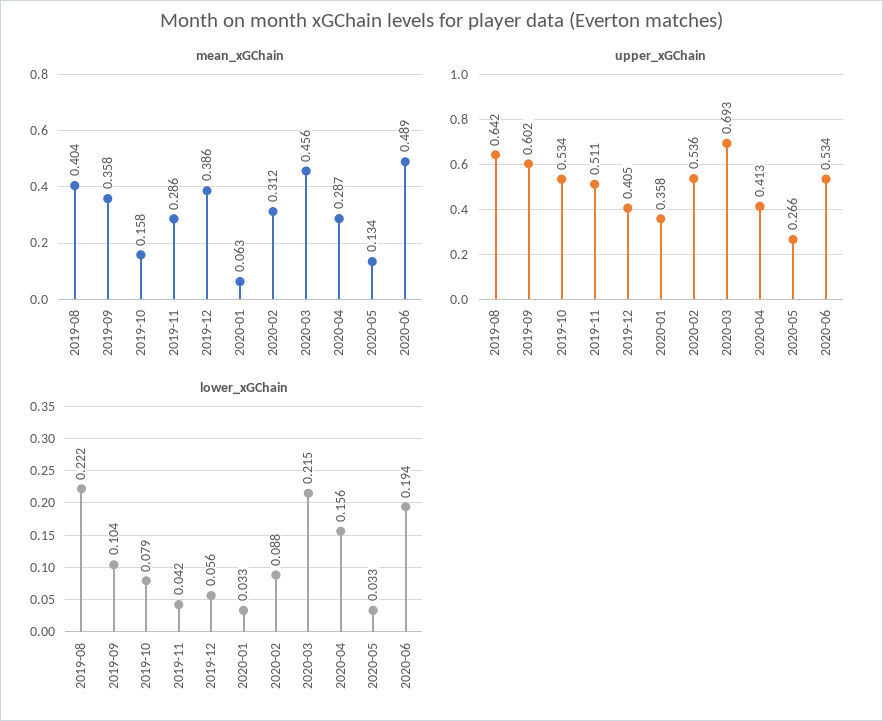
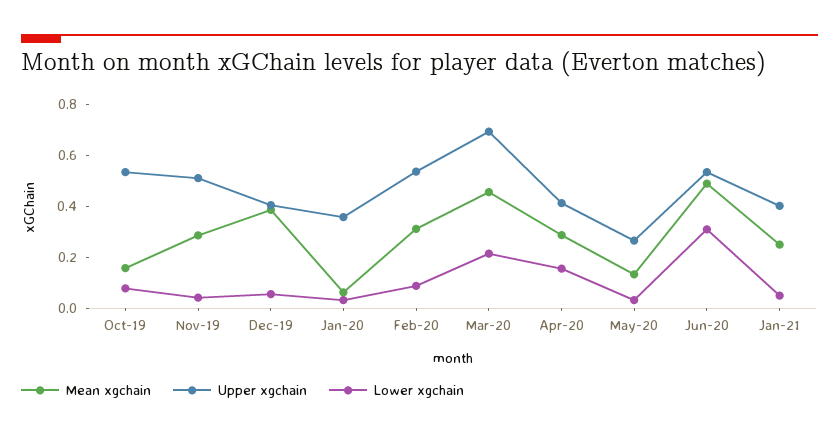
mean_xGChain, 2019-08: 0.404 -> none
mean_xGChain, 2019-09: 0.358 -> none
upper_xGChain, 2019-08: 0.642 -> none
upper_xGChain, 2019-09: 0.602 -> none
lower_xGChain, 2019-08: 0.222 -> none
lower_xGChain, 2019-09: 0.104 -> none
lower_xGChain, 2020-06: 0.194 -> 0.3
mean_xGChain, Jan-21: none -> 0.25
upper_xGChain, Jan-21: none -> 0.4
lower_xGChain, Jan-21: none -> 0.05

